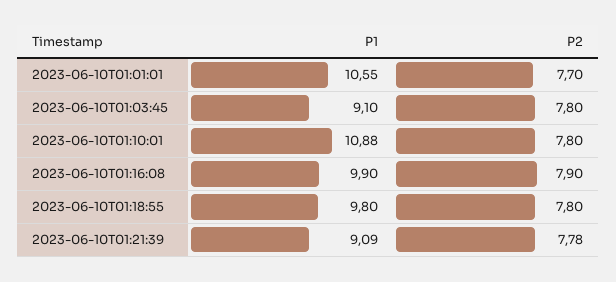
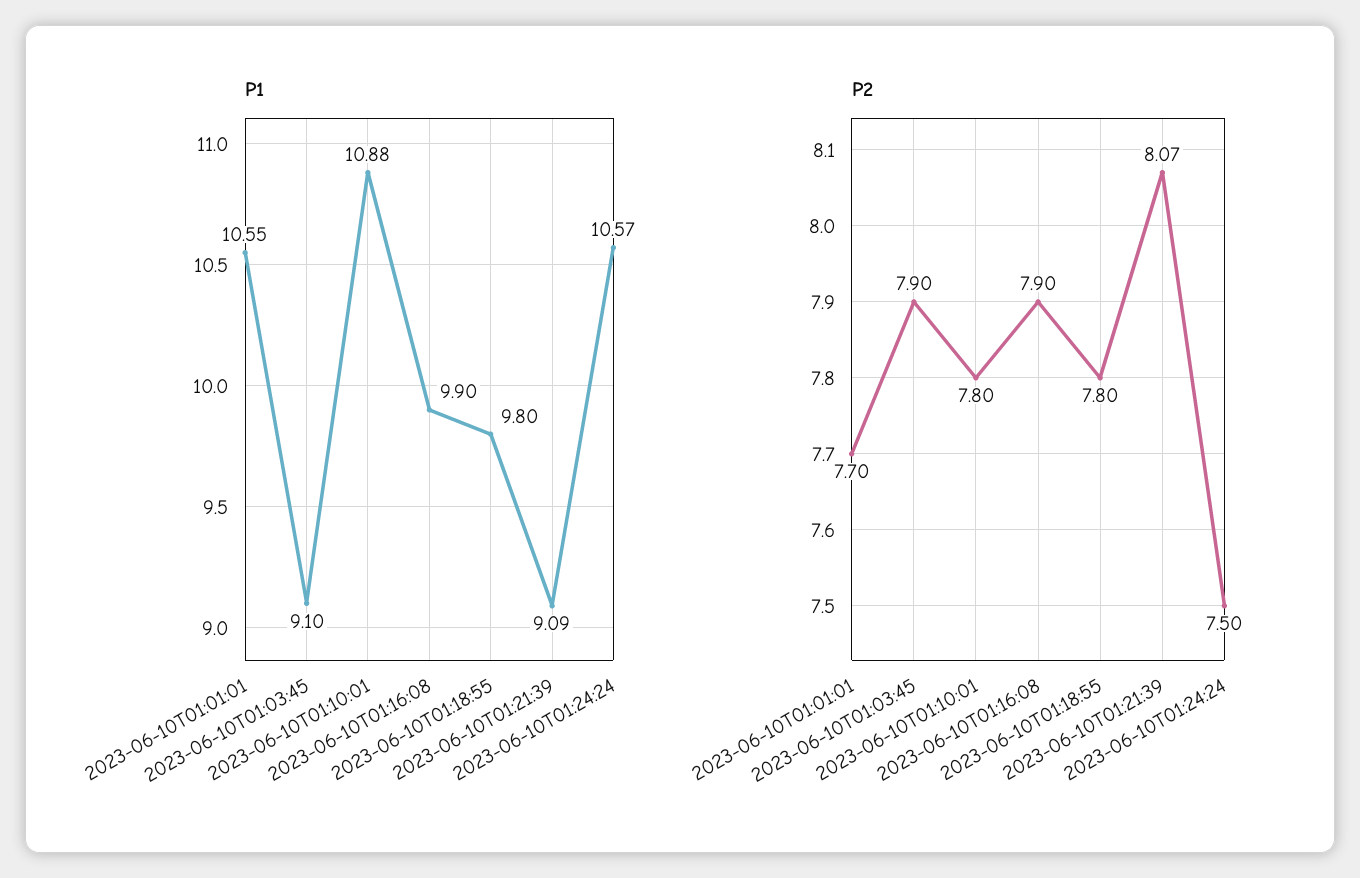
P2, 2023-06-10T01:03:45: 7.8 -> 7.9
P2, 2023-06-10T01:21:39: 7.78 -> 8.07
P1, 2023-06-10T01:24:24: none -> 10.57
P2, 2023-06-10T01:24:24: none -> 7.5

